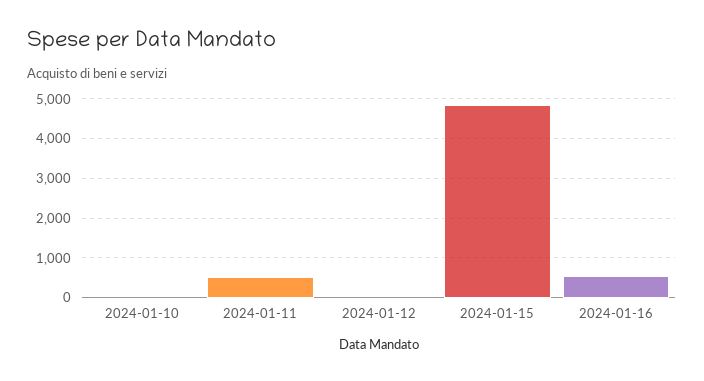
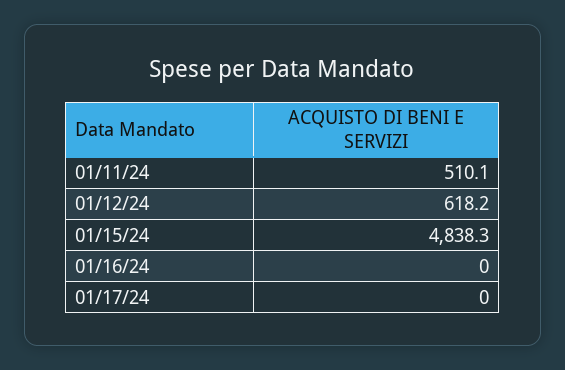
2024-01-10: 0 -> none
2024-01-12: 0 -> 618.2
2024-01-16: 600 -> 0
01/17/24: none -> 0

